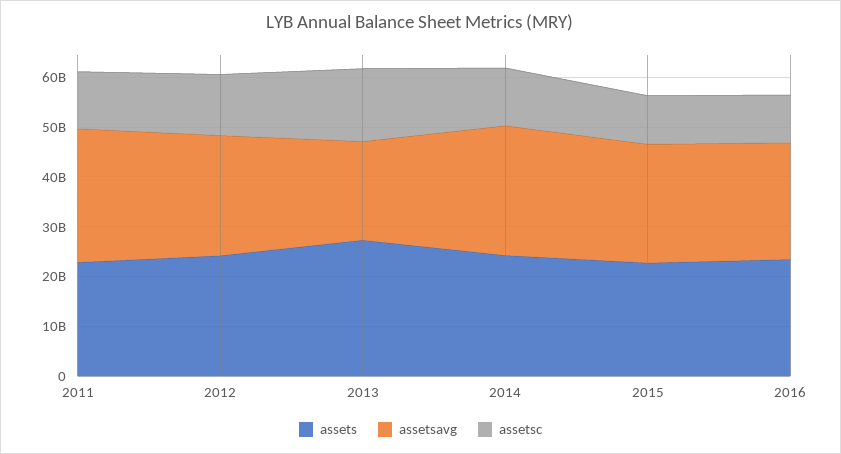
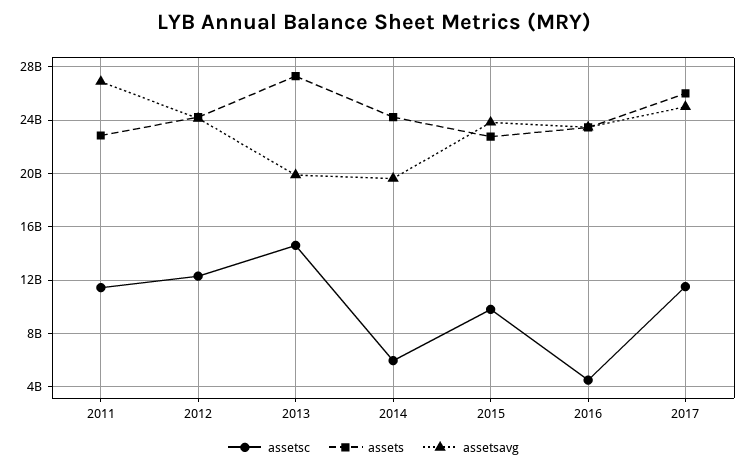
assetsavg, 2014: 26000000000 -> 19500000000
assetsc, 2014: 12000000000 -> 6000000000
assetsc, 2016: 10000000000 -> 4500000000
assetsc, 2017: none -> 11500000000
assets, 2017: none -> 26000000000
assetsavg, 2017: none -> 25000000000

